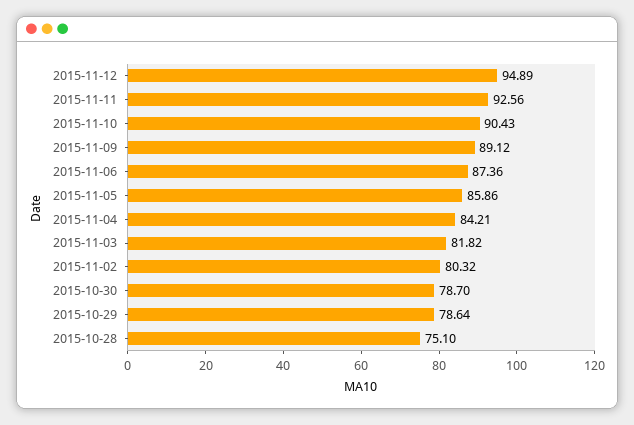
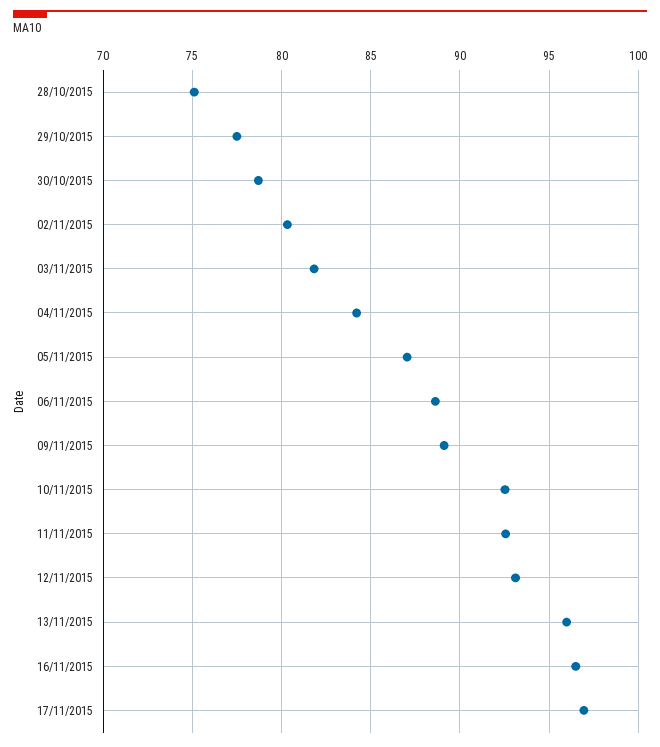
2015-11-12: 94.89 -> 93
2015-11-10: 90.43 -> 92.5
2015-11-06: 87.36 -> 88.5
2015-11-05: 85.86 -> 87
2015-10-29: 78.64 -> 77.5
13/11/2015: none -> 96
16/11/2015: none -> 96.5
17/11/2015: none -> 97

